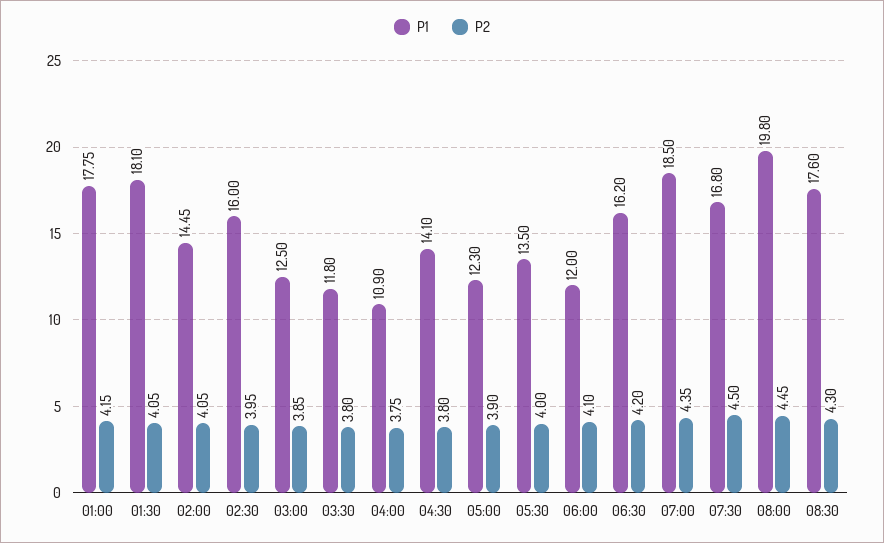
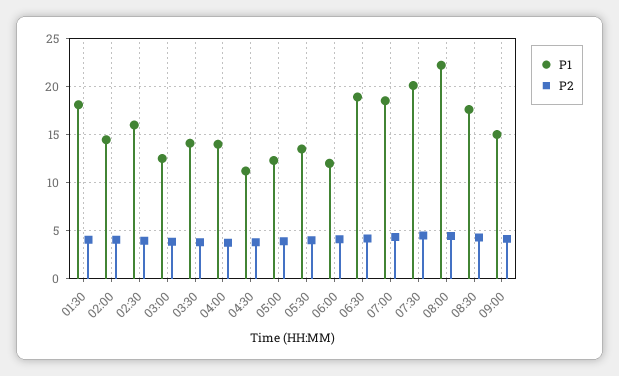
P1, 01:00: 17.75 -> none
P2, 01:00: 4.15 -> none
P1, 03:30: 11.8 -> 14
P1, 04:00: 10.9 -> 14
P1, 04:30: 14.1 -> 11
P1, 06:30: 16.2 -> 19
P1, 07:30: 16.8 -> 20
P1, 08:00: 19.8 -> 22
P1, 09:00: none -> 15
P2, 09:00: none -> 4

